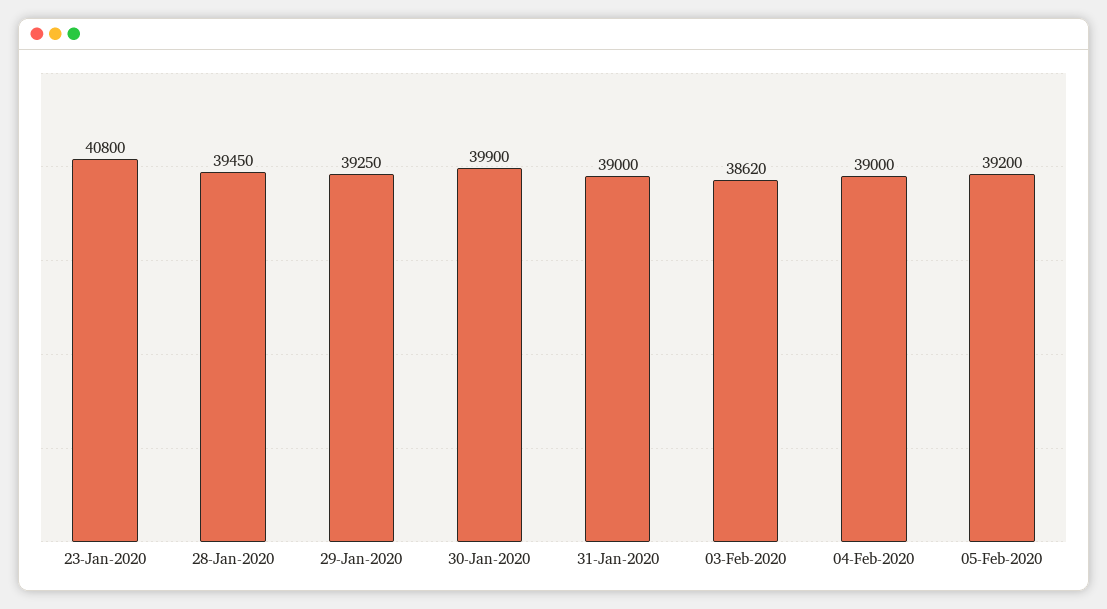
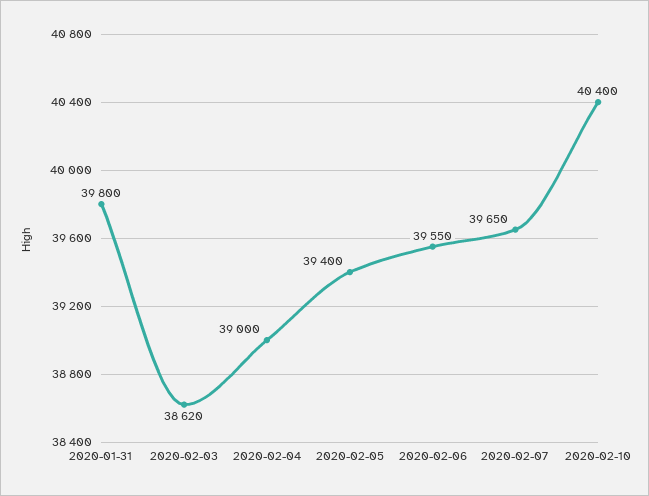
23-Jan-2020: 40800 -> none
28-Jan-2020: 39450 -> none
29-Jan-2020: 39250 -> none
30-Jan-2020: 39900 -> none
31-Jan-2020: 39000 -> 39800
05-Feb-2020: 39200 -> 39400
2020-02-06: none -> 39550
2020-02-07: none -> 39650
2020-02-10: none -> 40400

